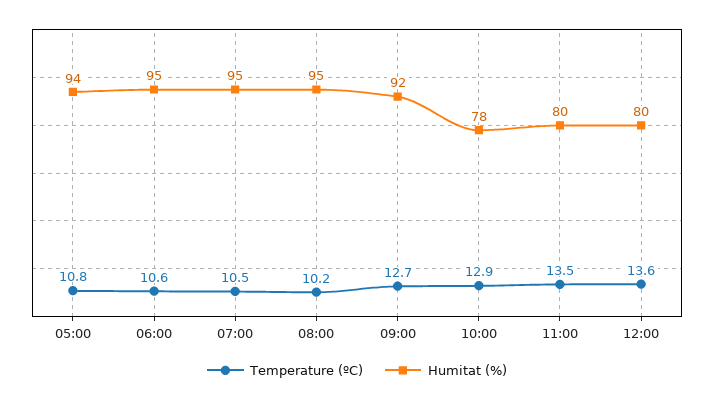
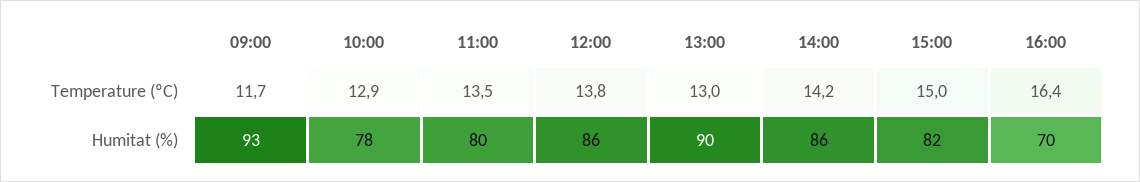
Temperature (ºC), 05:00: 10.8 -> none
Humitat (%), 05:00: 94 -> none
Temperature (ºC), 06:00: 10.6 -> none
Humitat (%), 06:00: 95 -> none
Temperature (ºC), 07:00: 10.5 -> none
Humitat (%), 07:00: 95 -> none
Temperature (ºC), 08:00: 10.2 -> none
Humitat (%), 08:00: 95 -> none
Temperature (ºC), 09:00: 12.7 -> 11.7
Humitat (%), 09:00: 92 -> 93
Temperature (ºC), 12:00: 13.6 -> 13.8
Humitat (%), 12:00: 80 -> 86
Temperature (ºC), 13:00: none -> 13
Temperature (ºC), 14:00: none -> 14.2
Temperature (ºC), 15:00: none -> 15
Temperature (ºC), 16:00: none -> 16.4
Humitat (%), 13:00: none -> 90
Humitat (%), 14:00: none -> 86
Humitat (%), 15:00: none -> 82
Humitat (%), 16:00: none -> 70

